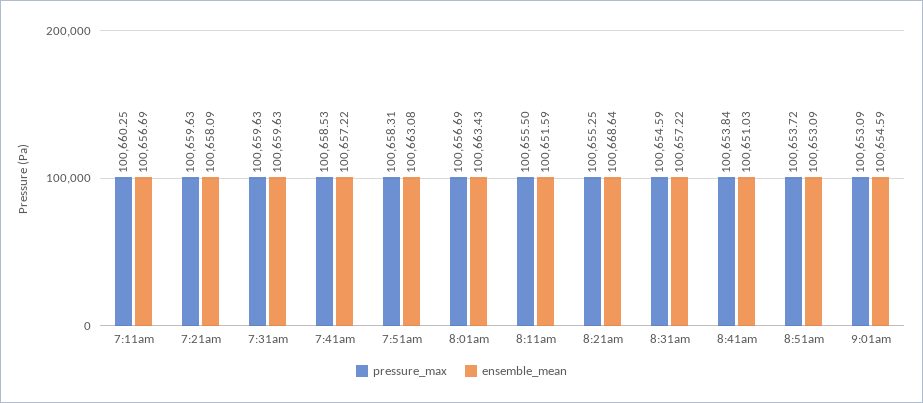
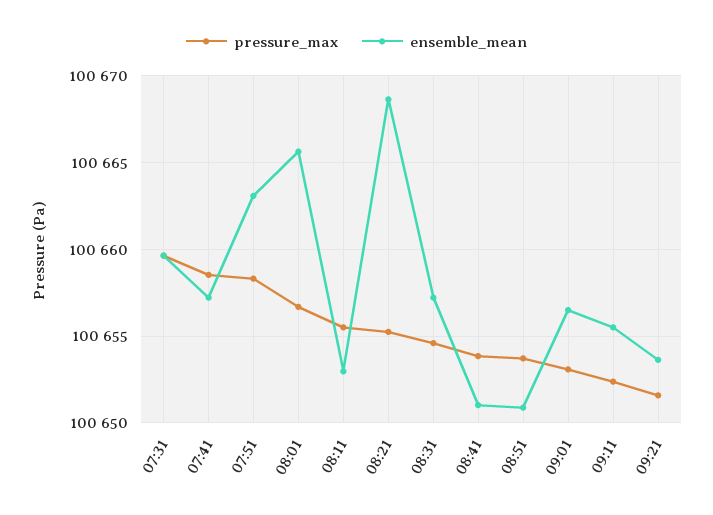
pressure_max, 7:11am: 100660.25 -> none
ensemble_mean, 7:11am: 100656.69 -> none
pressure_max, 7:21am: 100659.63 -> none
ensemble_mean, 7:21am: 100658.09 -> none
ensemble_mean, 8:01am: 100663.43 -> 100665.5
ensemble_mean, 8:11am: 100651.59 -> 100653
ensemble_mean, 8:51am: 100653.09 -> 100651
ensemble_mean, 9:01am: 100654.59 -> 100656.5
pressure_max, 09:11: none -> 100652.5
ensemble_mean, 09:11: none -> 100655.5
pressure_max, 09:21: none -> 100651.5
ensemble_mean, 09:21: none -> 100653.5

